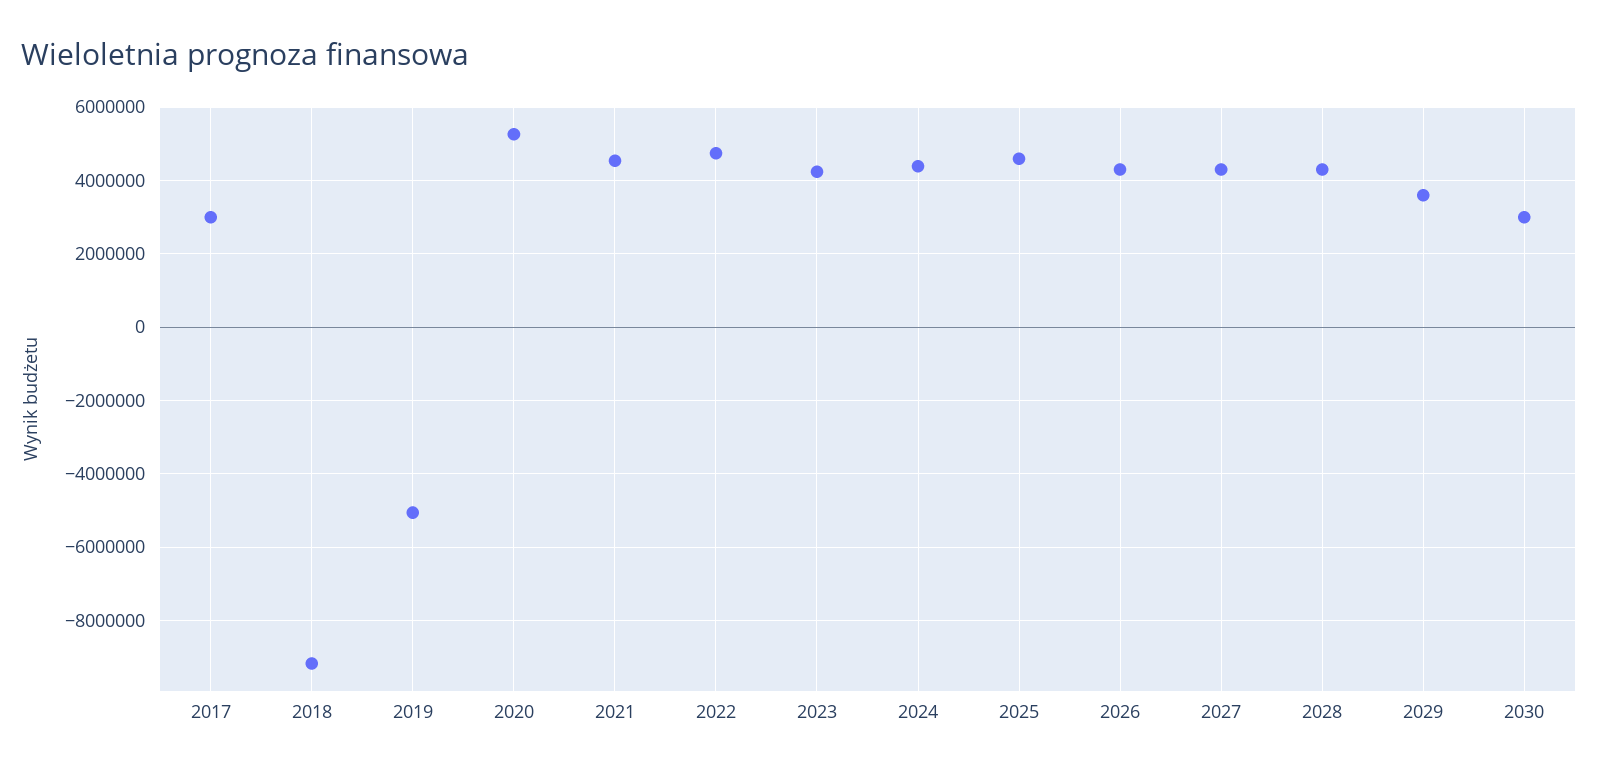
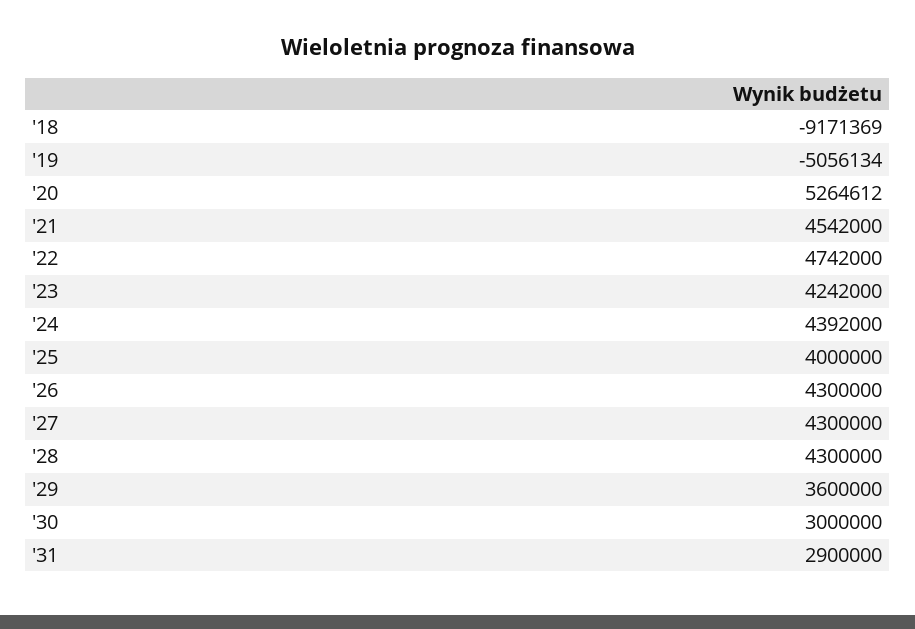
2017: 3000000 -> none
2025: 4600000 -> 4000000
'31: none -> 2900000

